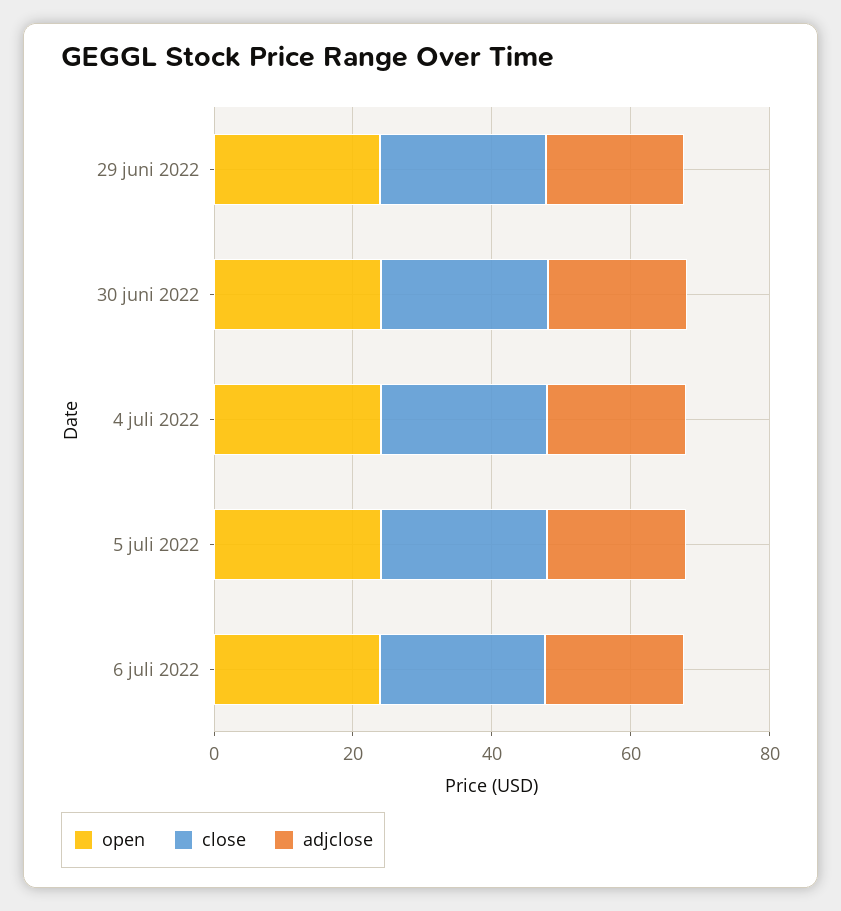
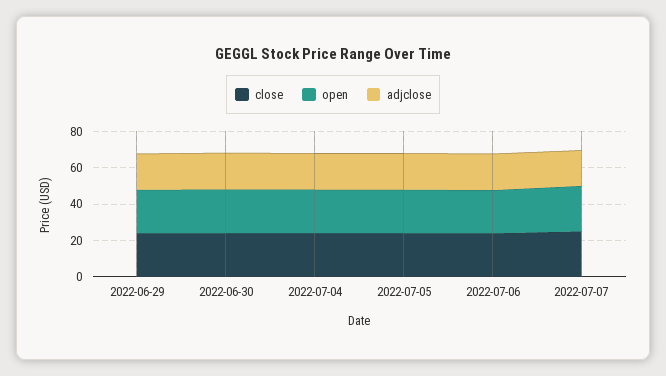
close, 2022-07-07: none -> 25
open, 2022-07-07: none -> 25
adjclose, 2022-07-07: none -> 20

